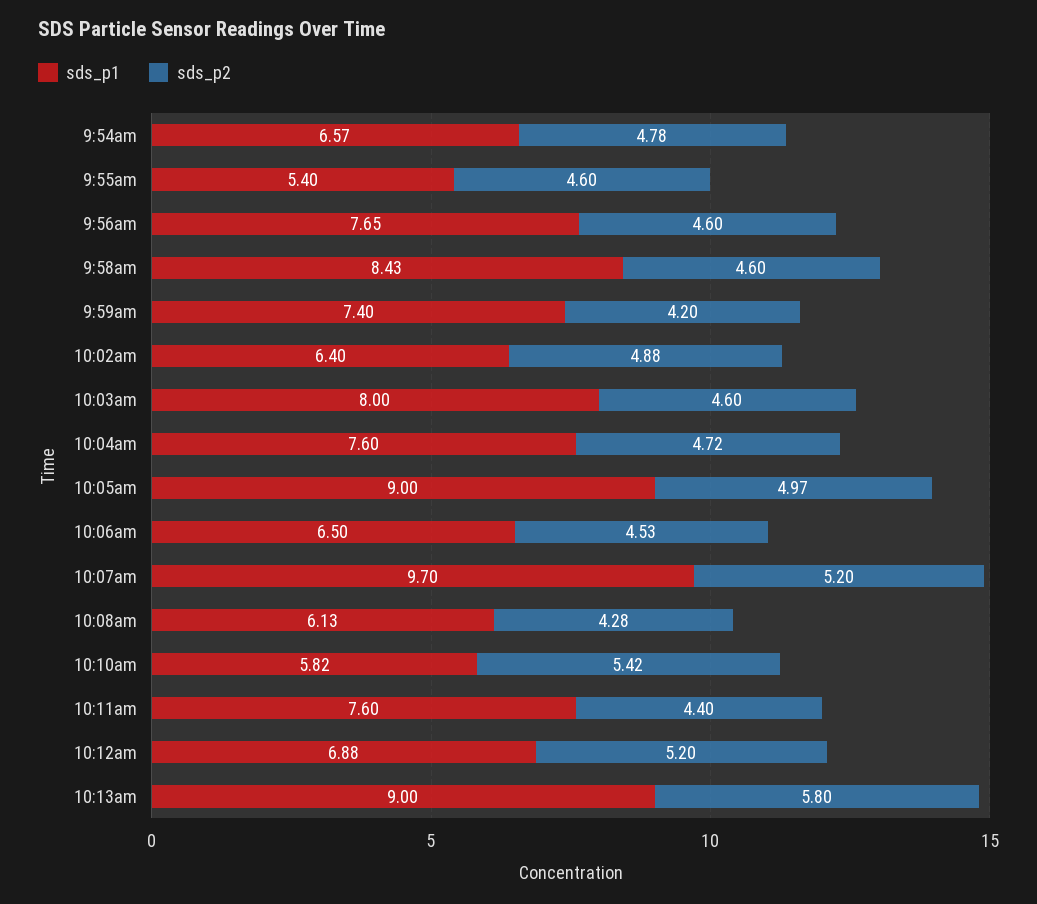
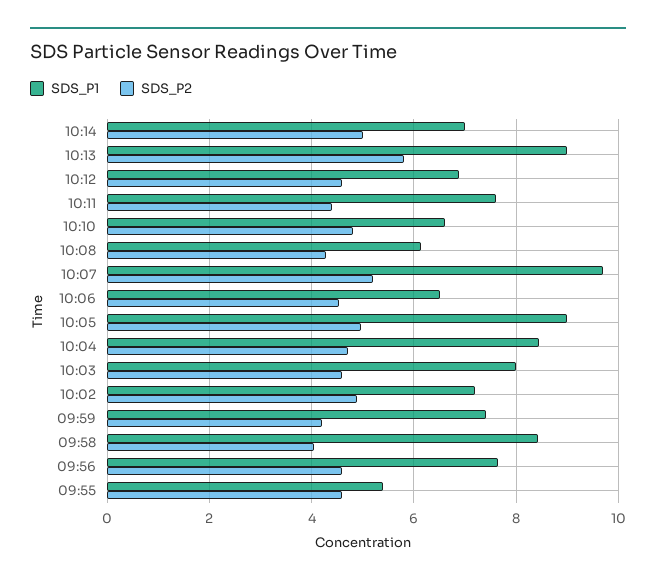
sds_p1, 9:54am: 6.57 -> none
sds_p2, 9:54am: 4.78 -> none
sds_p2, 9:58am: 4.6 -> 4
sds_p1, 10:02am: 6.4 -> 7.2
sds_p1, 10:04am: 7.6 -> 8.4
sds_p1, 10:10am: 5.82 -> 6.6
sds_p2, 10:10am: 5.42 -> 4.8
sds_p2, 10:12am: 5.2 -> 4.6
sds_p1, 10:14: none -> 7
sds_p2, 10:14: none -> 5

